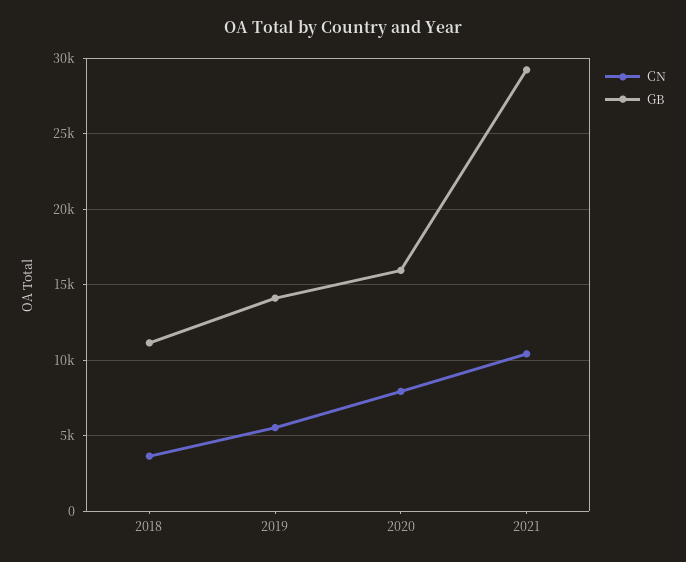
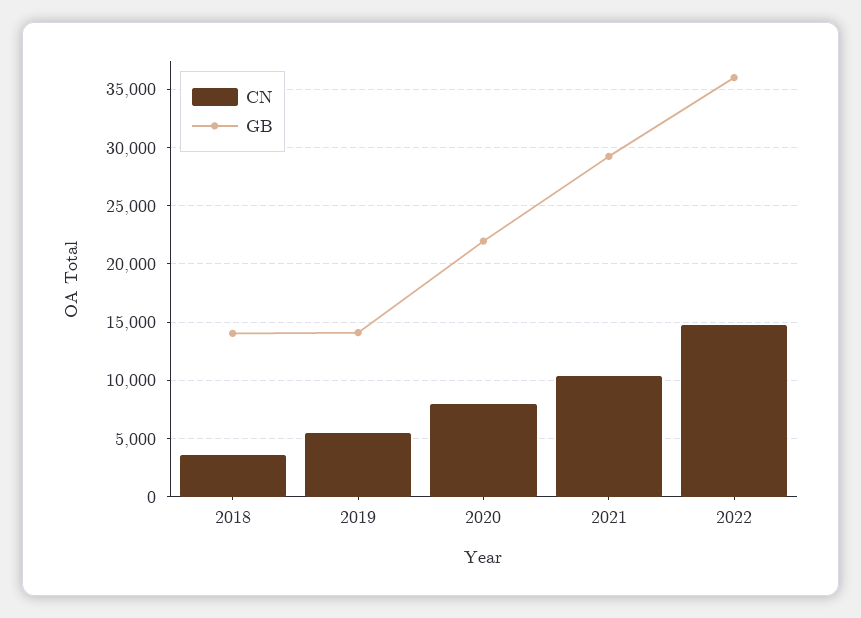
GB, 2018: 11000 -> 14000
GB, 2020: 16000 -> 22000
CN, 2022: none -> 15000
GB, 2022: none -> 36000

